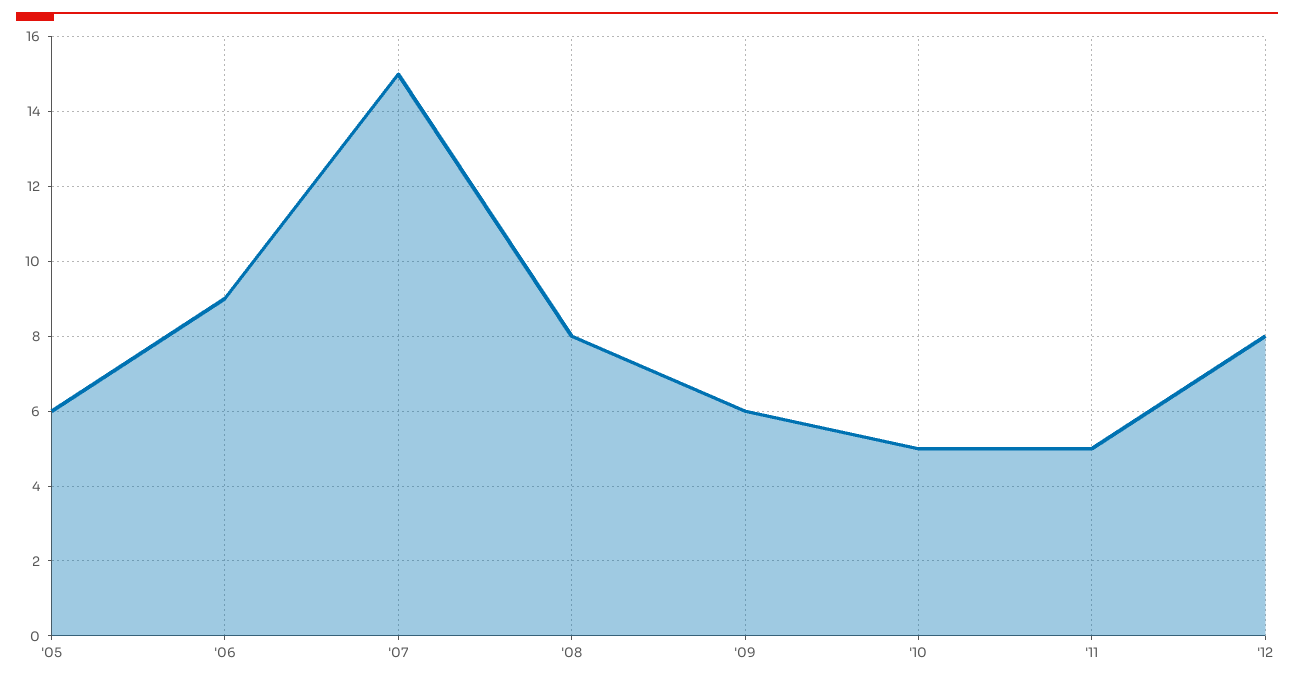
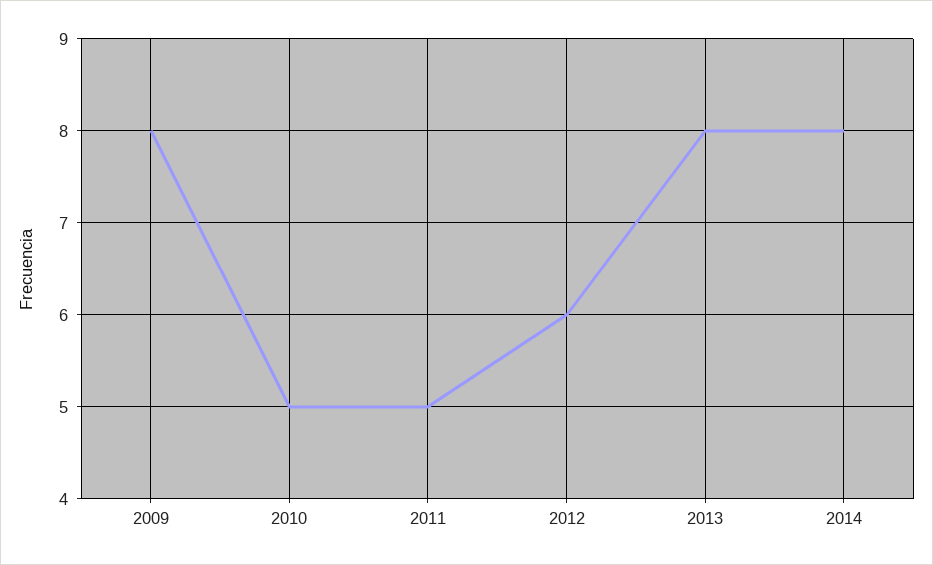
'05: 6 -> none
'06: 9 -> none
'07: 15 -> none
'08: 8 -> none
'09: 6 -> 8
'12: 8 -> 6
2013: none -> 8
2014: none -> 8

